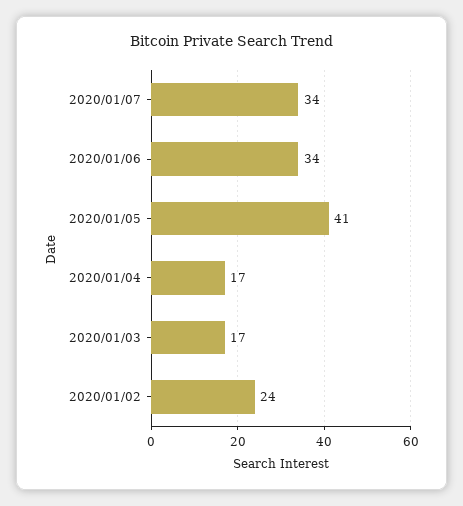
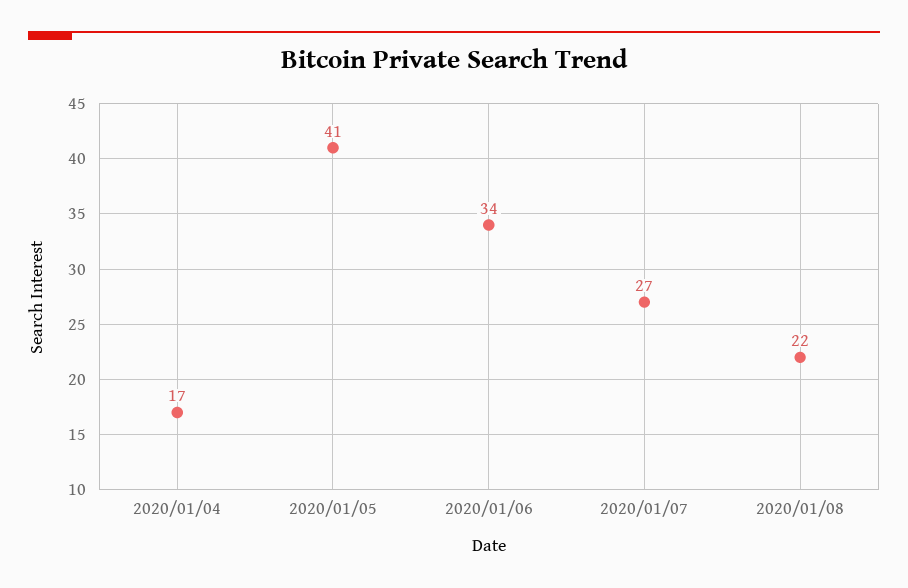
2020/01/07: 34 -> 27
2020/01/03: 17 -> none
2020/01/02: 24 -> none
2020/01/08: none -> 22

